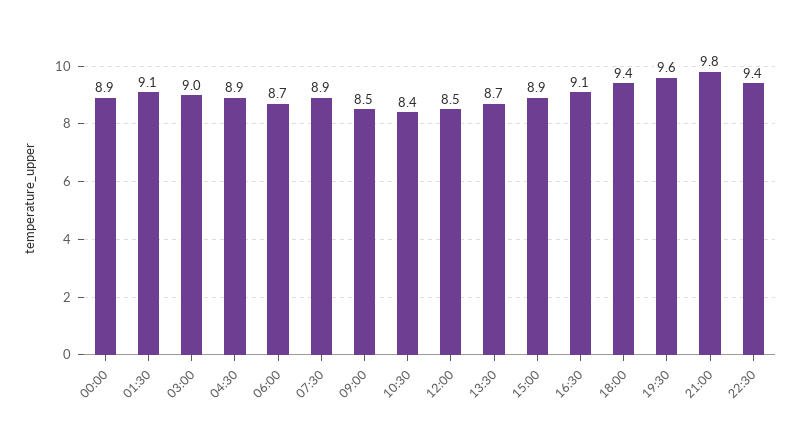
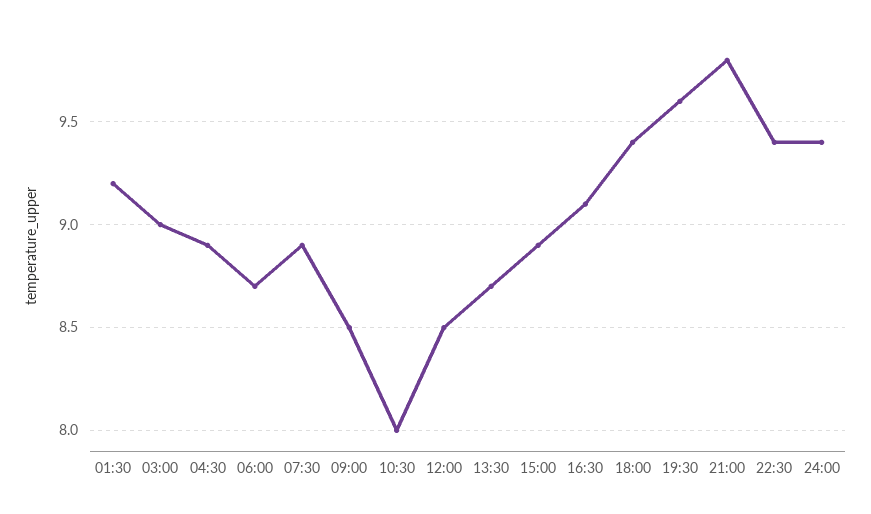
00:00: 8.9 -> none
01:30: 9.1 -> 9.2
10:30: 8.4 -> 8
24:00: none -> 9.4

